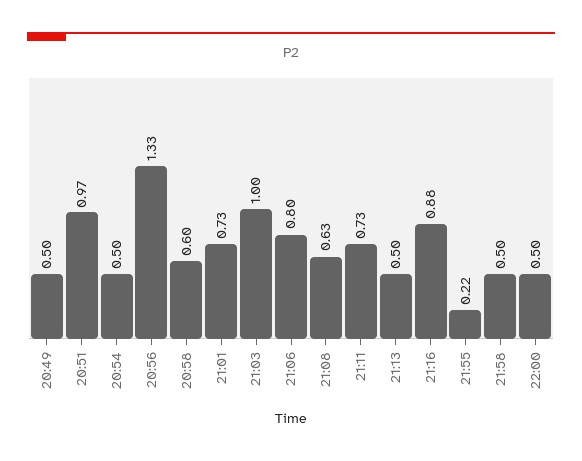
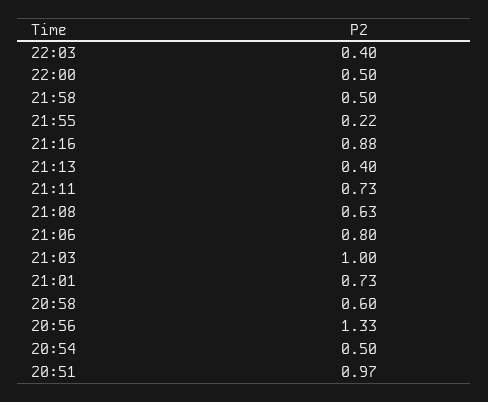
20:49: 0.5 -> none
21:13: 0.5 -> 0.4
22:03: none -> 0.4

